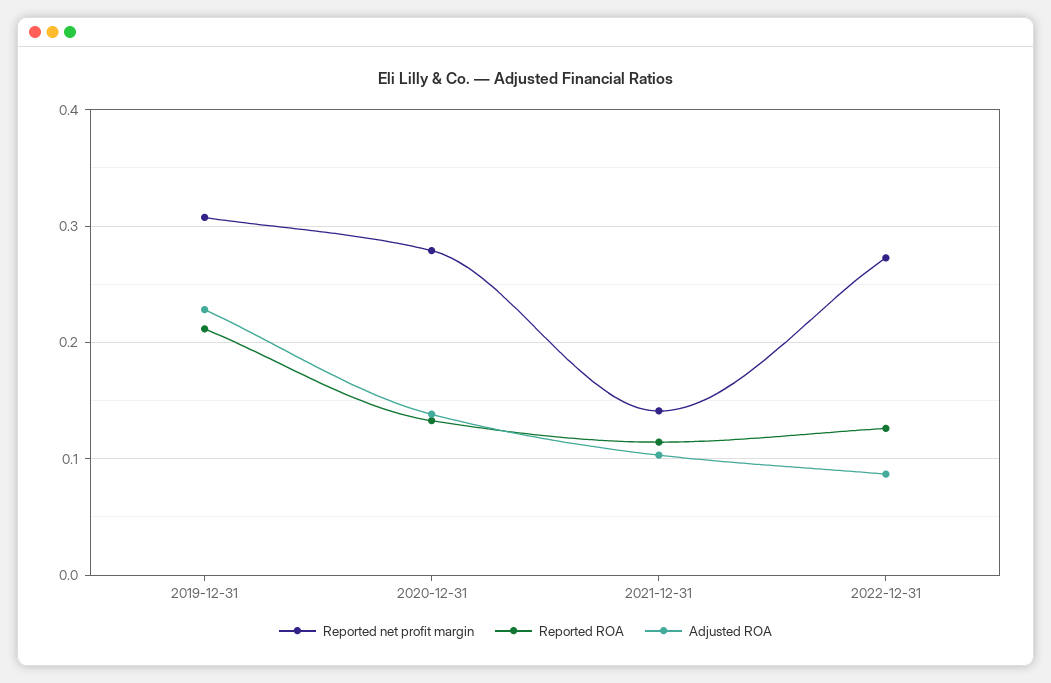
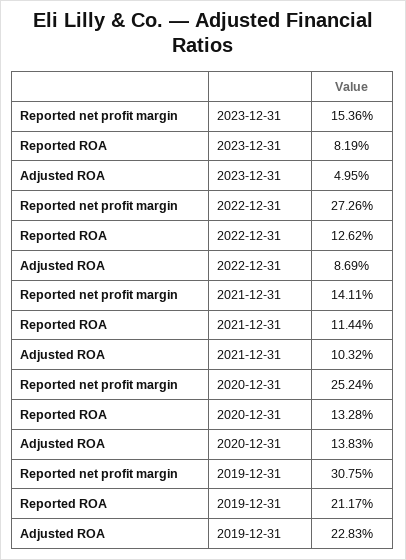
Reported net profit margin, 2020-12-31: 0.28 -> 0.2524
Reported net profit margin, 2023-12-31: none -> 0.1536
Reported ROA, 2023-12-31: none -> 0.0819
Adjusted ROA, 2023-12-31: none -> 0.0495

